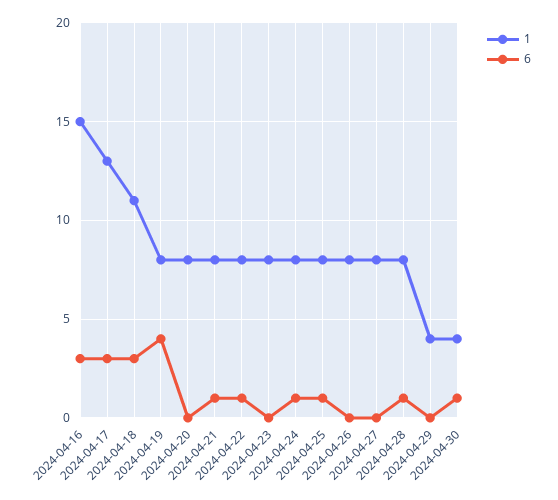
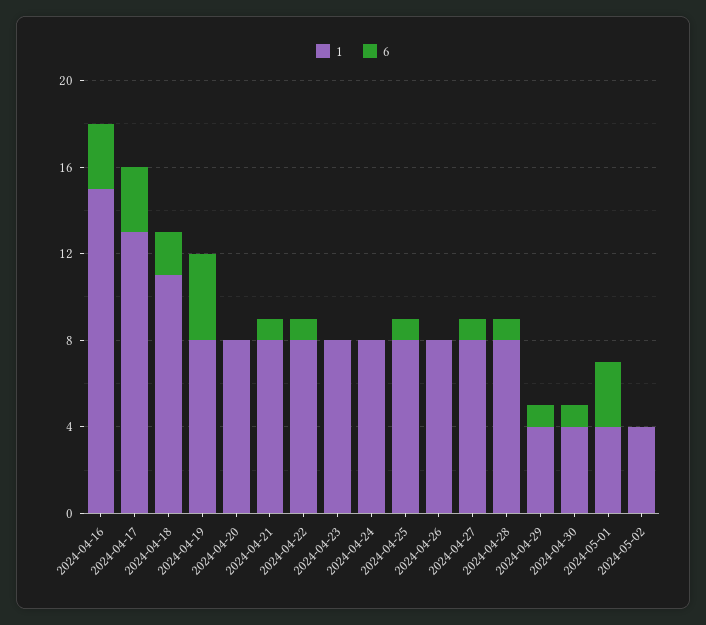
6, 2024-04-18: 3 -> 2
6, 2024-04-24: 1 -> 0
6, 2024-04-27: 0 -> 1
6, 2024-04-29: 0 -> 1
1, 2024-05-01: none -> 4
6, 2024-05-01: none -> 3
1, 2024-05-02: none -> 4
6, 2024-05-02: none -> 0

